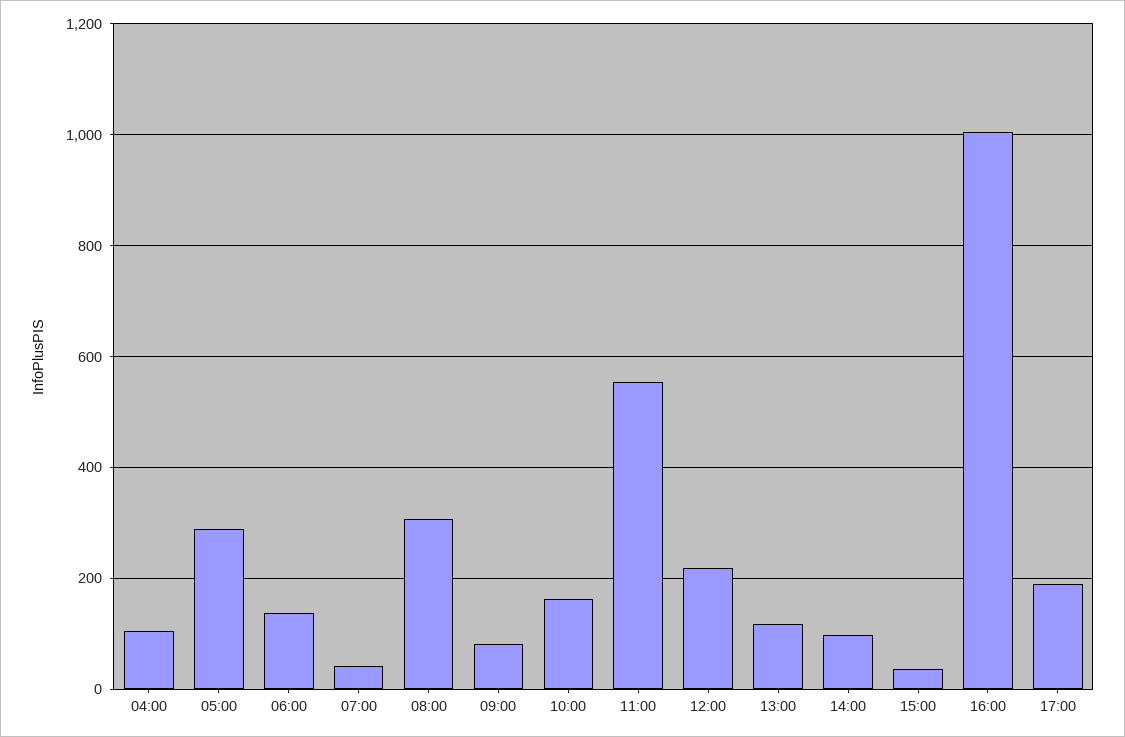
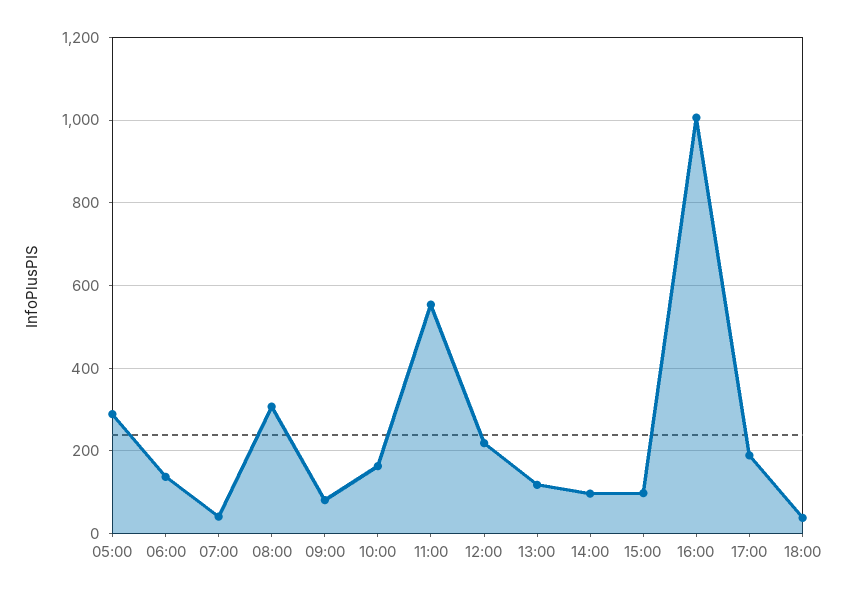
04:00: 100 -> none
15:00: 40 -> 100
18:00: none -> 40

